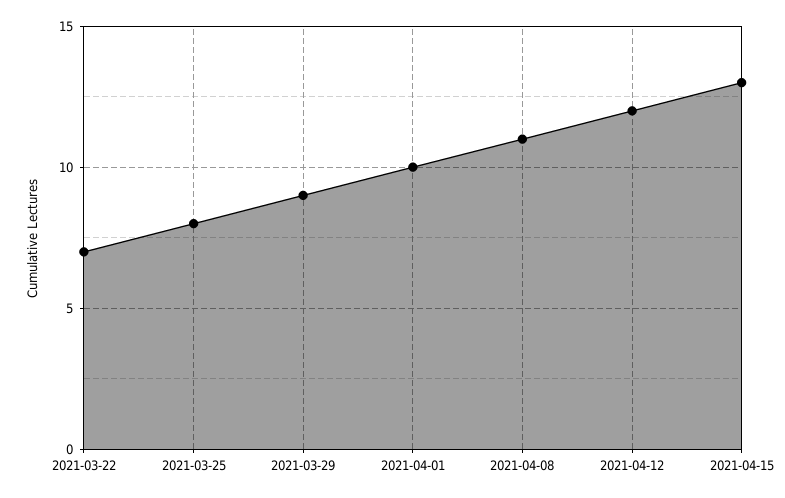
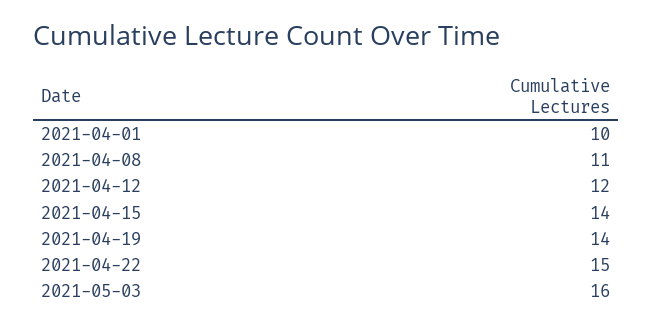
2021-03-22: 7 -> none
2021-03-25: 8 -> none
2021-03-29: 9 -> none
2021-04-15: 13 -> 14
2021-04-19: none -> 14
2021-04-22: none -> 15
2021-05-03: none -> 16

